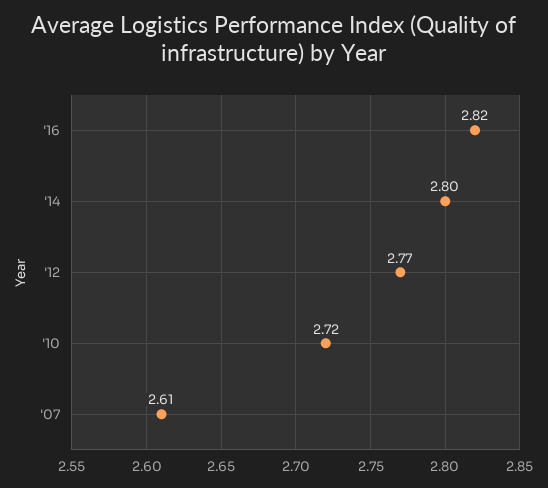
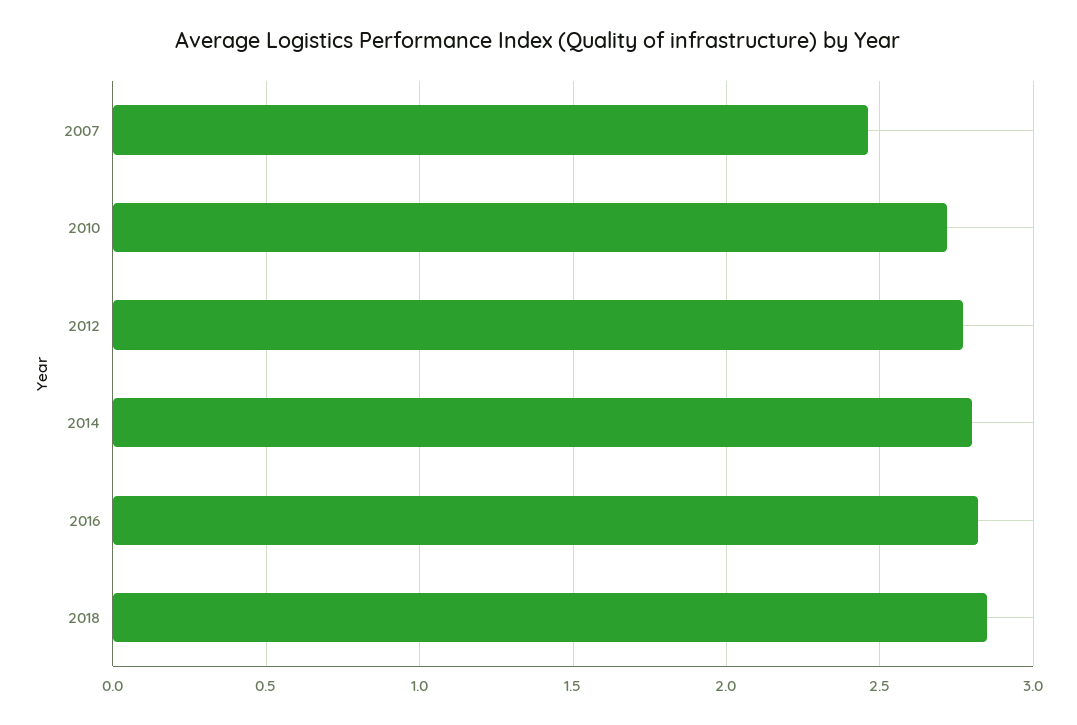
'07: 2.61 -> 2.45
2018: none -> 2.85

